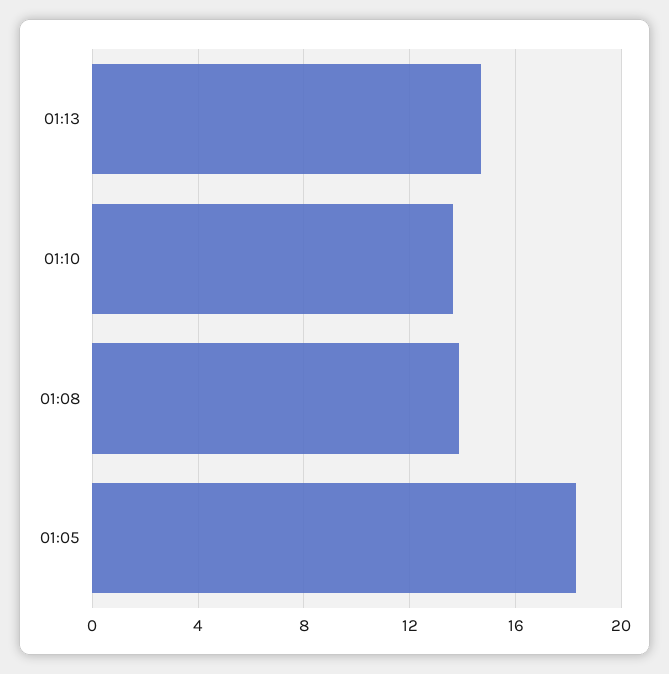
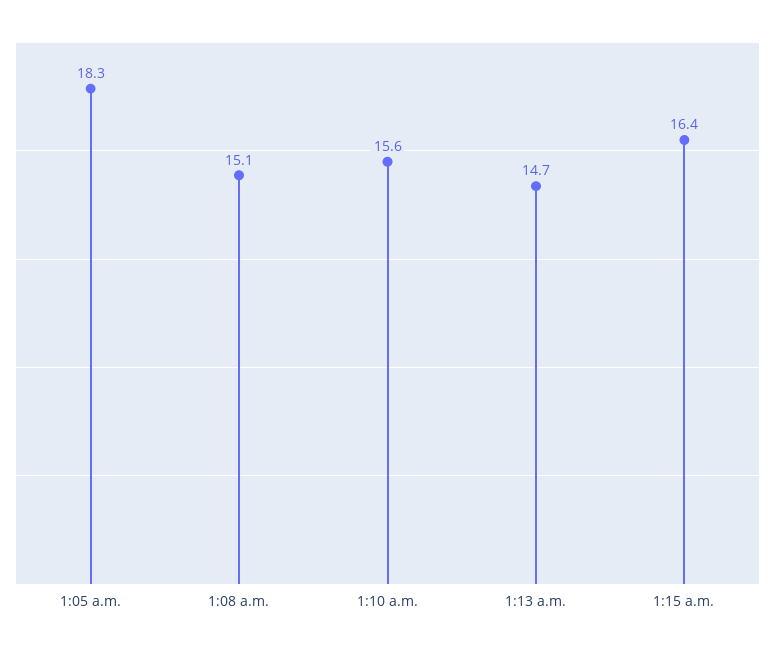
01:10: 13.5 -> 15.6
01:08: 14 -> 15.1
1:15 a.m.: none -> 16.4

